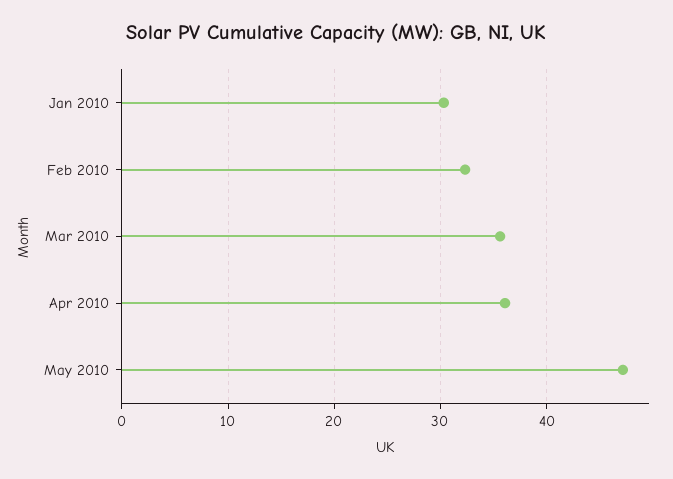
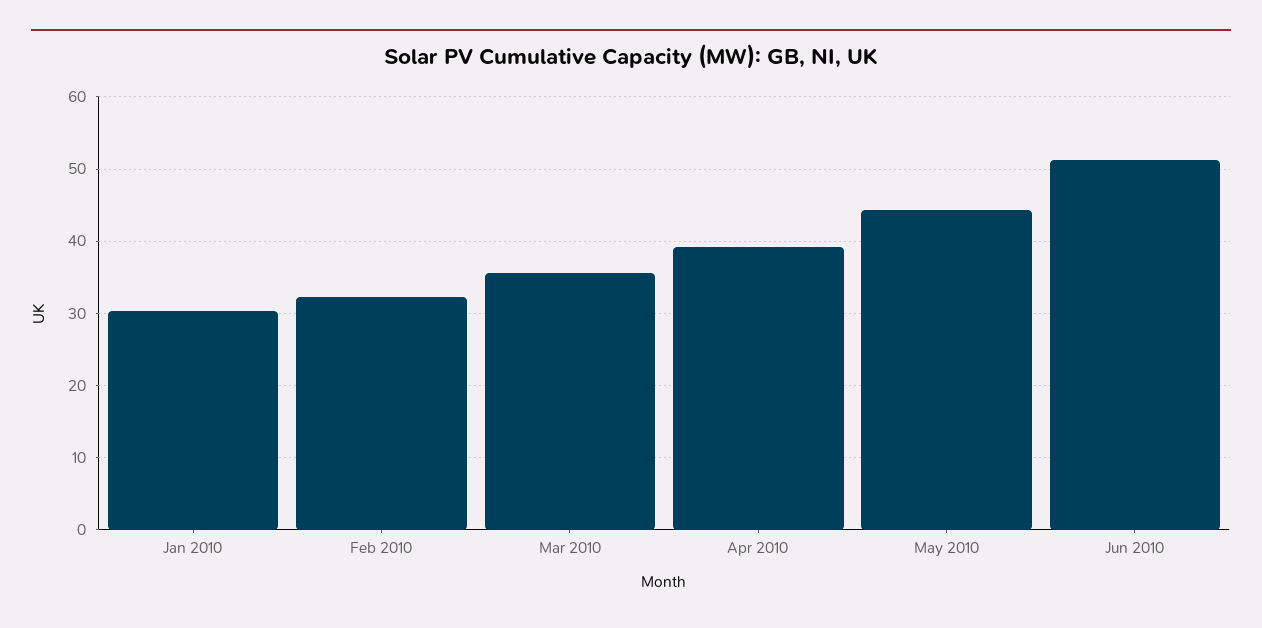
Apr 2010: 36 -> 39
May 2010: 47 -> 44
Jun 2010: none -> 51

